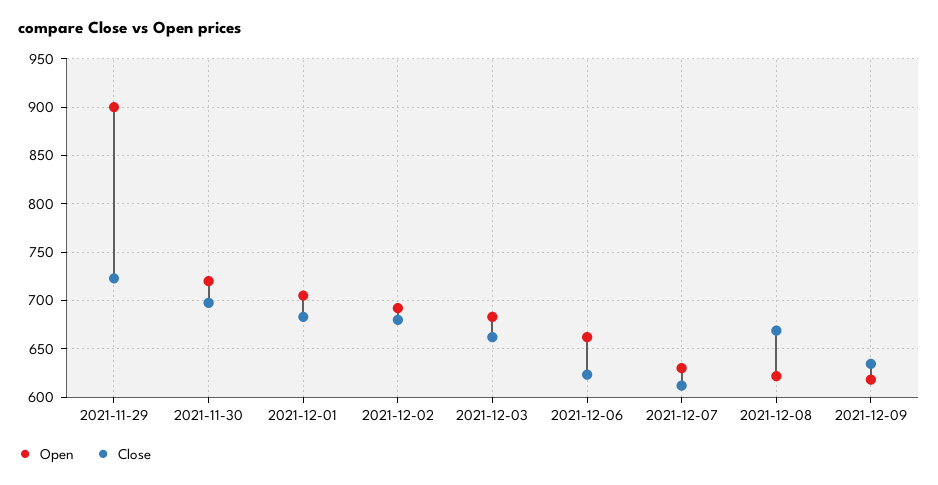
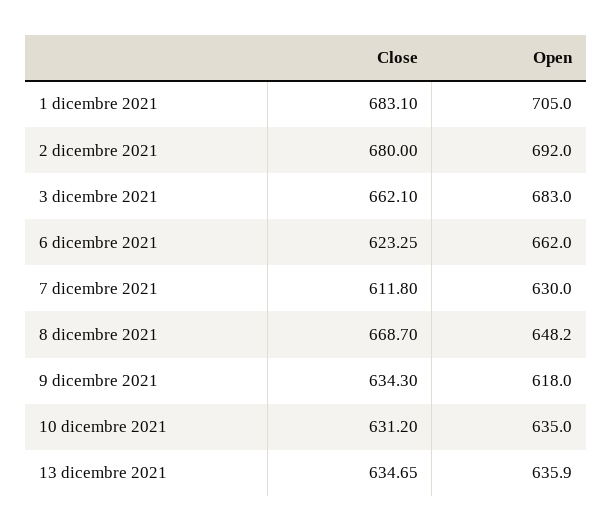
Open, 2021-11-29: 900 -> none
Close, 2021-11-29: 720 -> none
Open, 2021-11-30: 720 -> none
Close, 2021-11-30: 700 -> none
Open, 2021-12-08: 620 -> 648.2
Close, 10 dicembre 2021: none -> 631.2
Open, 10 dicembre 2021: none -> 635
Close, 13 dicembre 2021: none -> 634.65
Open, 13 dicembre 2021: none -> 635.9

